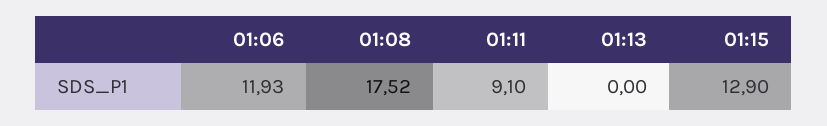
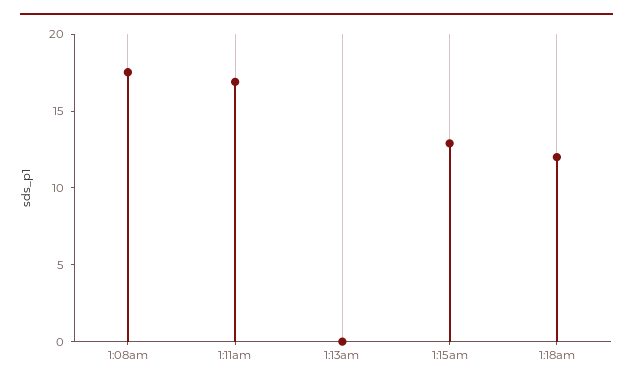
01:06: 11.93 -> none
01:11: 9.1 -> 17
1:18am: none -> 12

